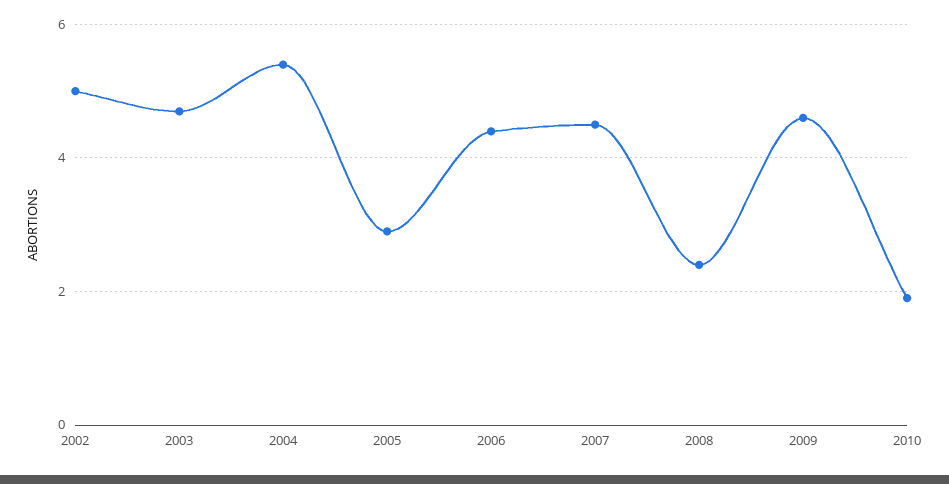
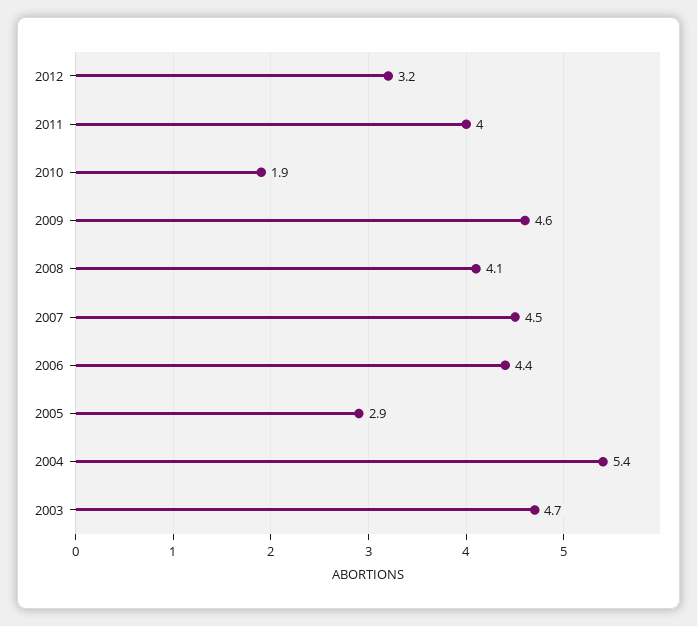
2002: 5 -> none
2008: 2.5 -> 4.1
2012: none -> 3.2
2011: none -> 4

